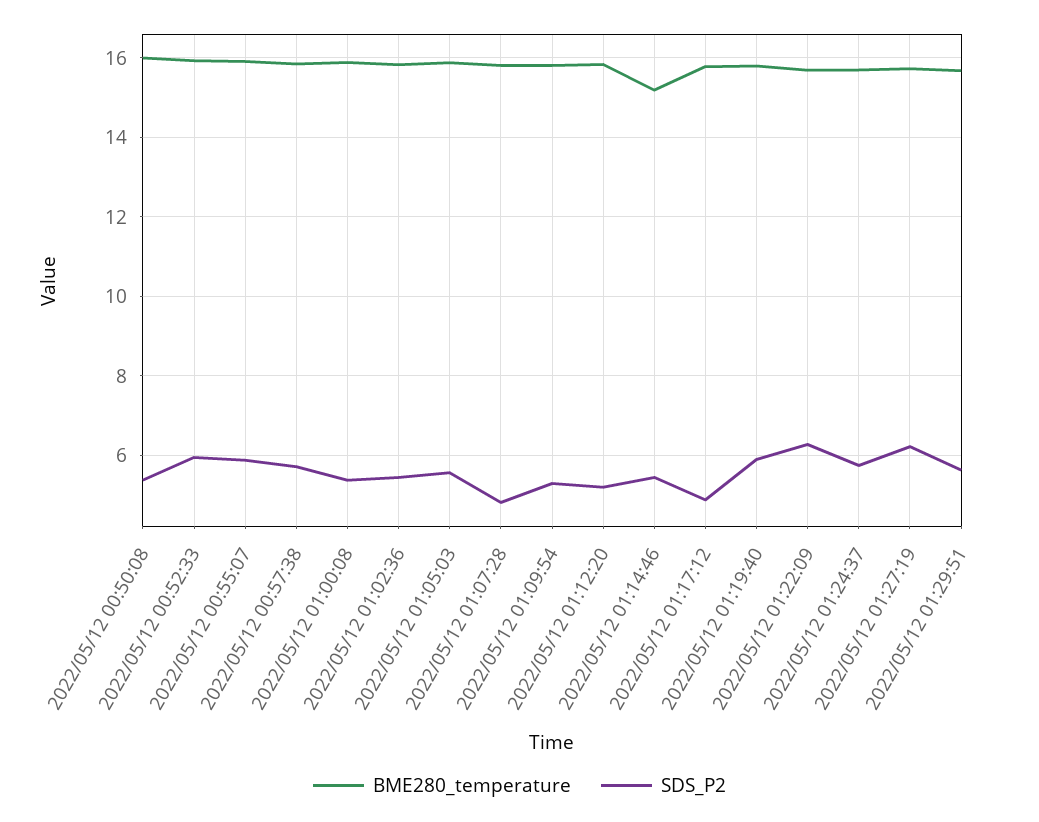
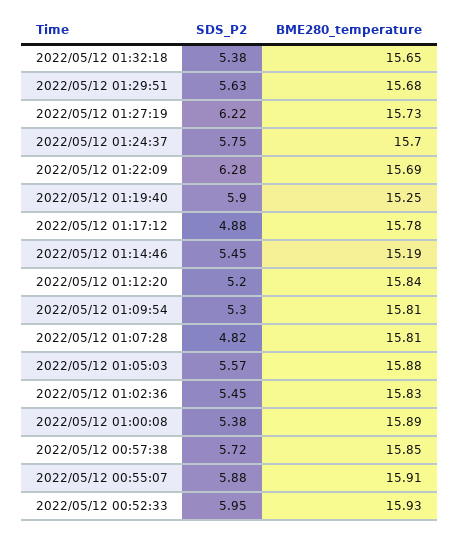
BME280_temperature, 2022/05/12 00:50:08: 16 -> none
SDS_P2, 2022/05/12 00:50:08: 5.4 -> none
BME280_temperature, 2022/05/12 01:19:40: 15.8 -> 15.25
SDS_P2, 2022/05/12 01:32:18: none -> 5.38
BME280_temperature, 2022/05/12 01:32:18: none -> 15.65

